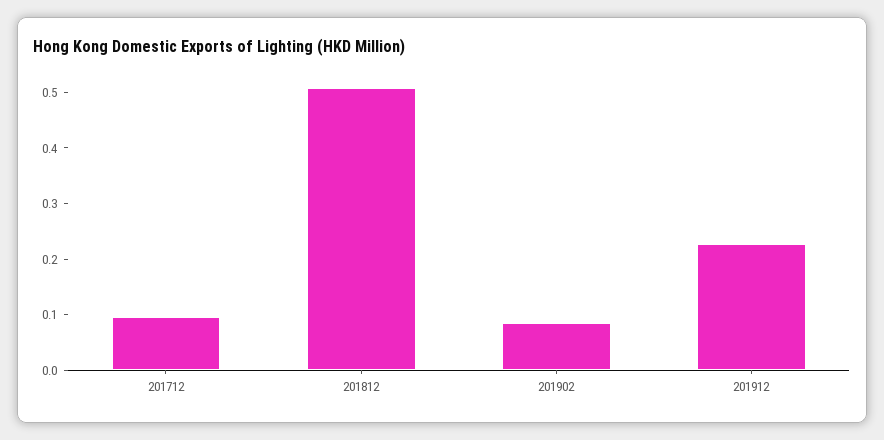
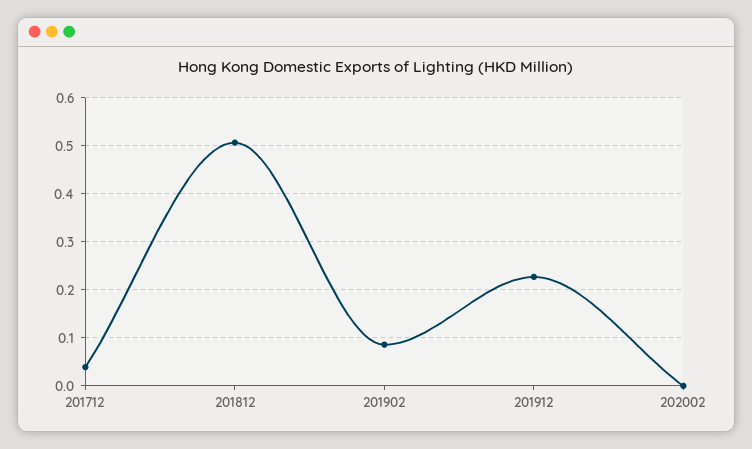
201712: 0.1 -> 0.04
202002: none -> 0

